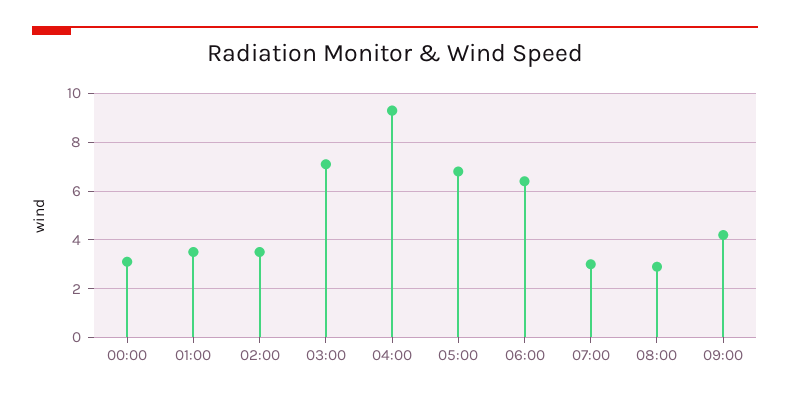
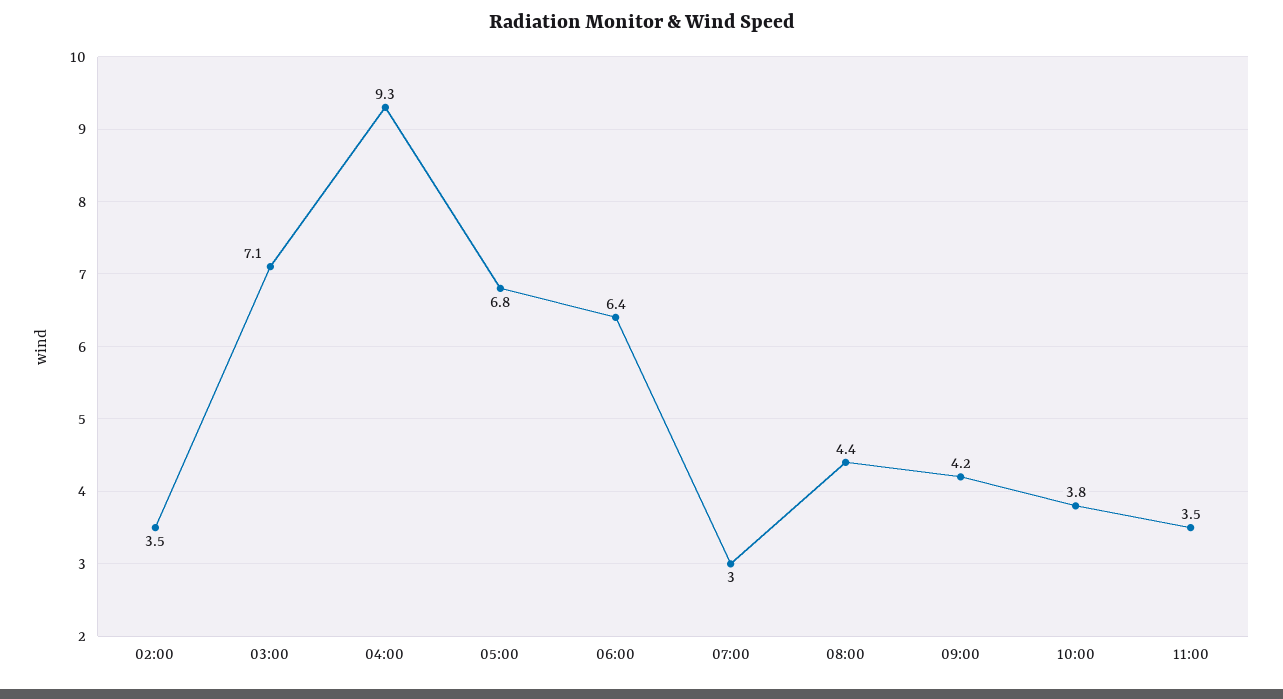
00:00: 3 -> none
01:00: 3.5 -> none
08:00: 3 -> 4.4
10:00: none -> 3.8
11:00: none -> 3.5

